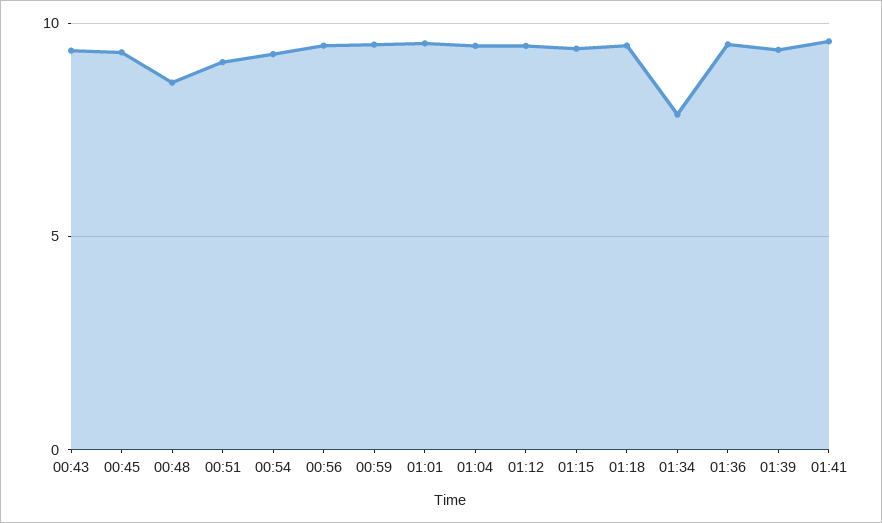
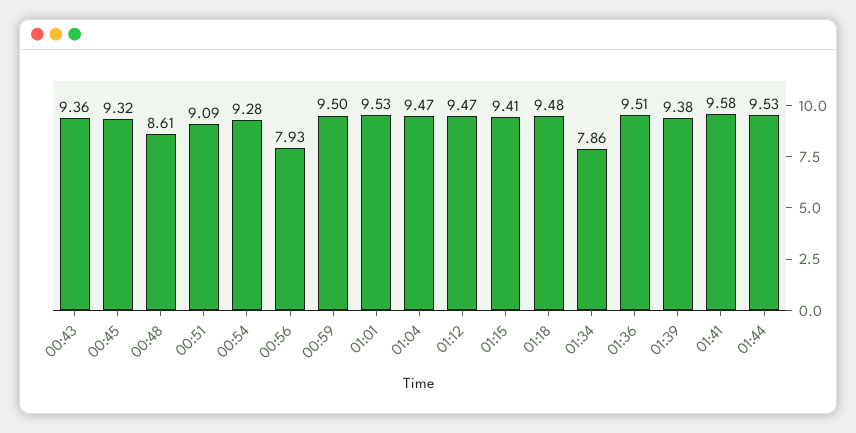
00:56: 9.5 -> 7.93
01:44: none -> 9.53

